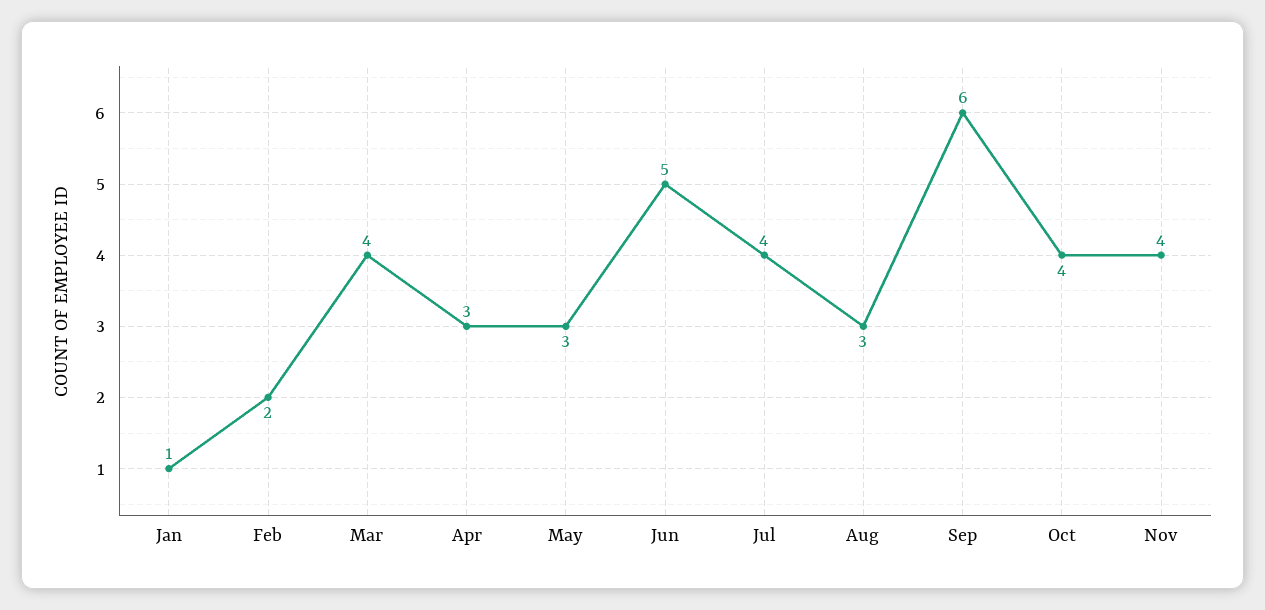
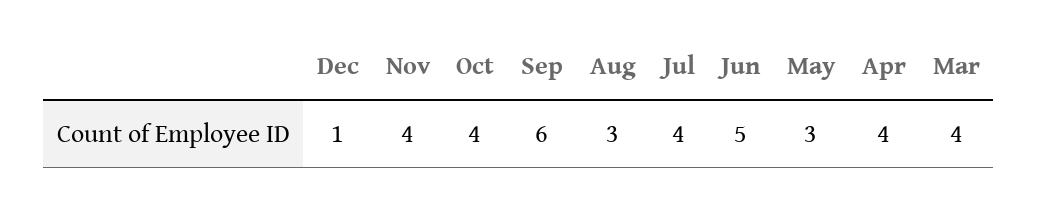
Jan: 1 -> none
Feb: 2 -> none
Apr: 3 -> 4
Dec: none -> 1

